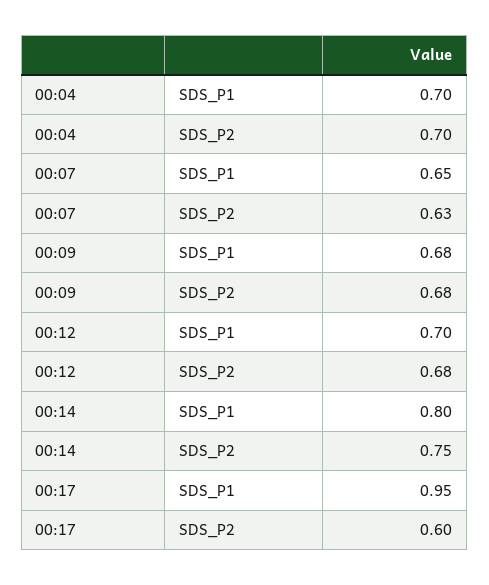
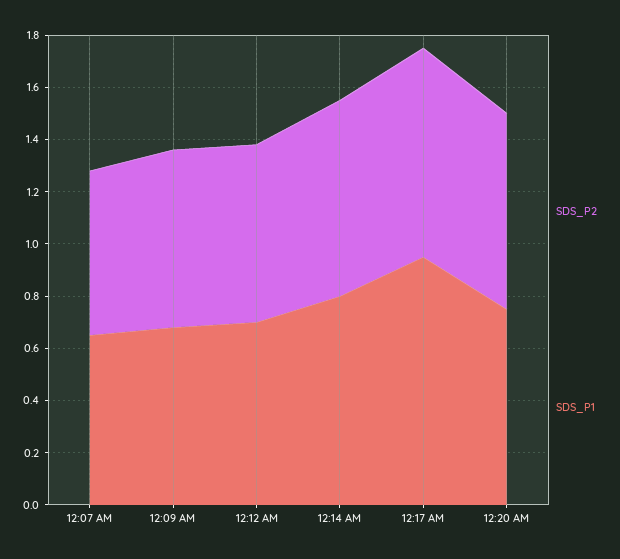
SDS_P1, 00:04: 0.7 -> none
SDS_P2, 00:04: 0.7 -> none
SDS_P2, 00:17: 0.6 -> 0.8
SDS_P2, 12:20 AM: none -> 0.75
SDS_P1, 12:20 AM: none -> 0.75

